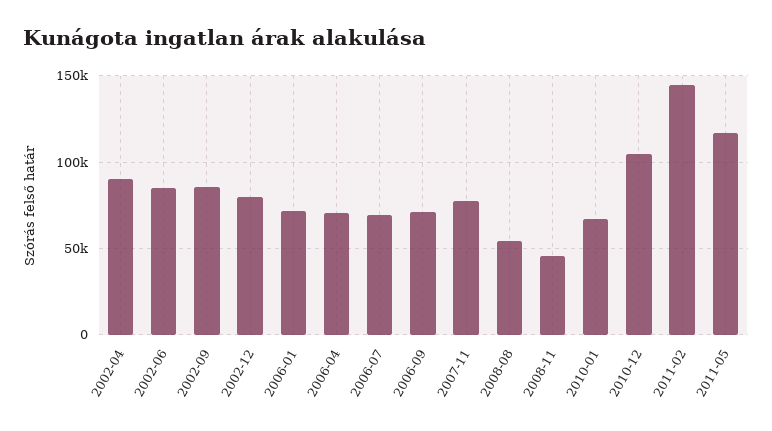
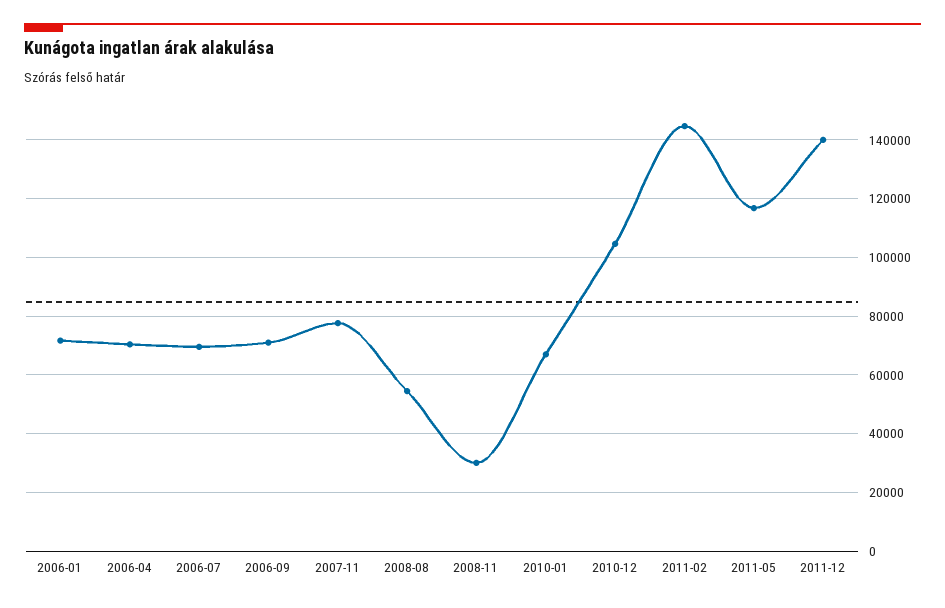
2002-04: 90000 -> none
2002-06: 85000 -> none
2002-09: 85000 -> none
2002-12: 80000 -> none
2008-11: 45000 -> 30000
2011-12: none -> 140000

